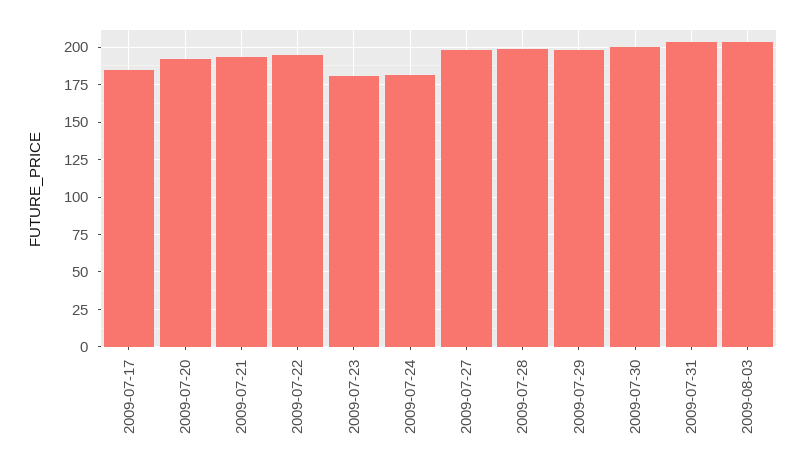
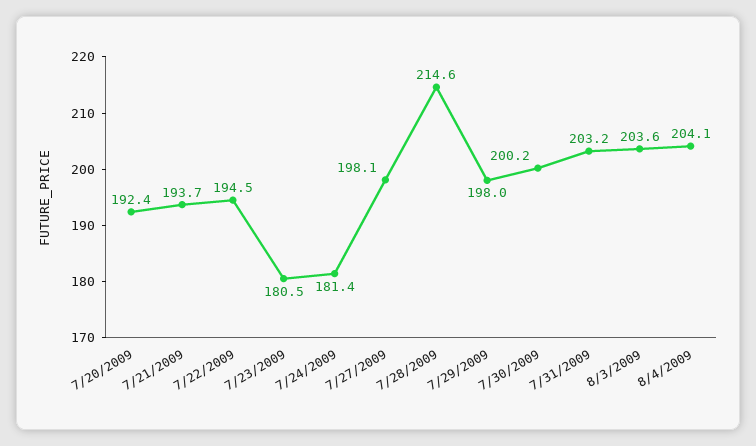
2009-07-17: 185 -> none
2009-07-28: 200 -> 214.6
8/4/2009: none -> 204.1

